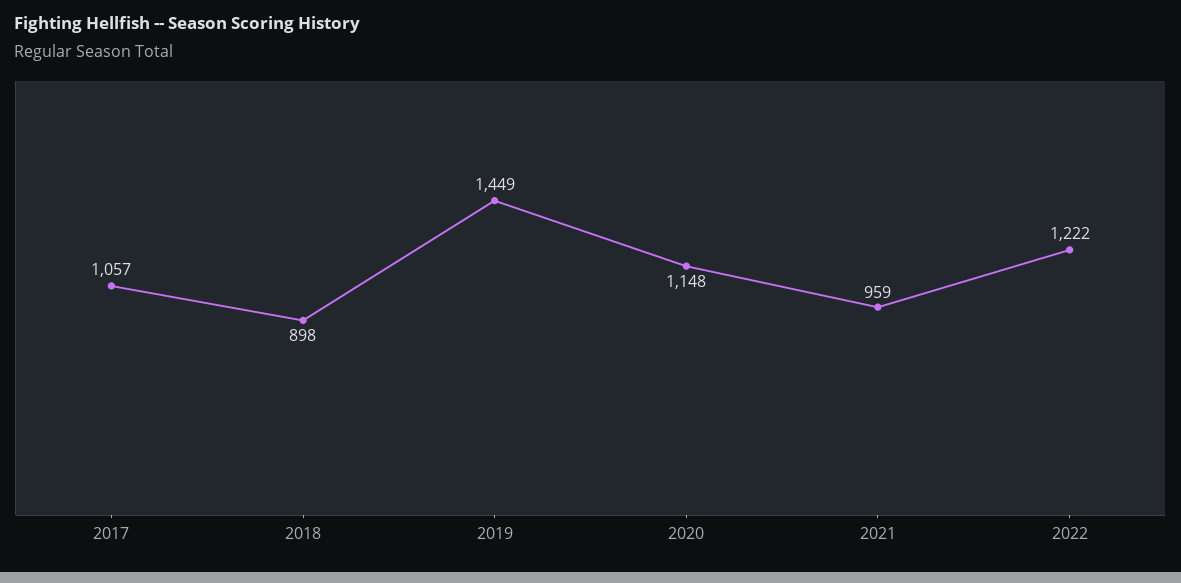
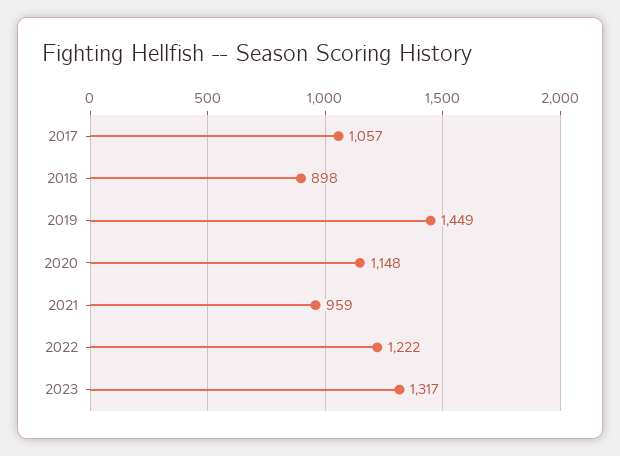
2023: none -> 1317

